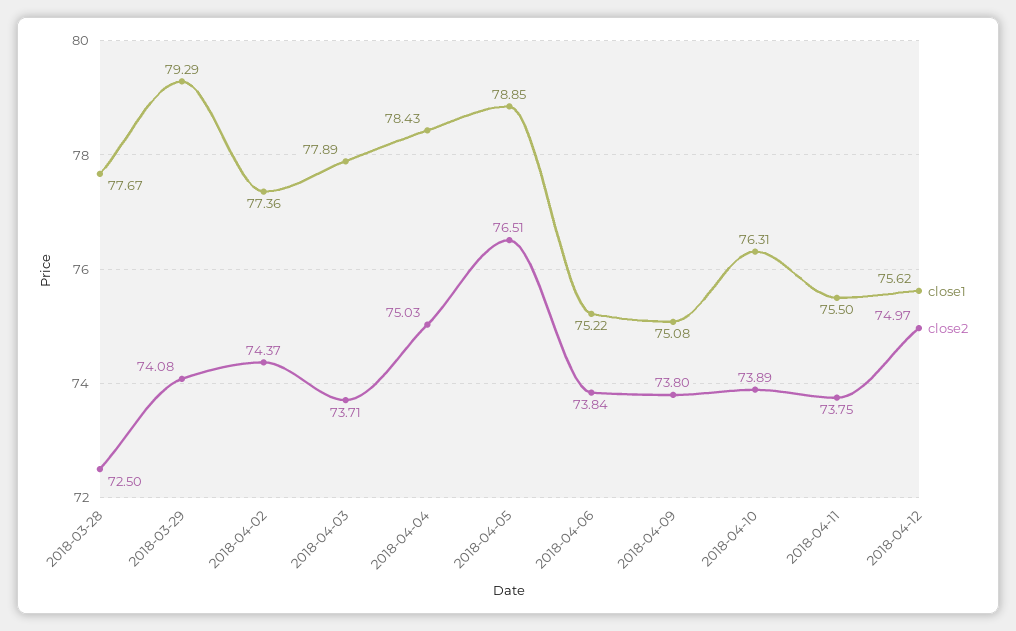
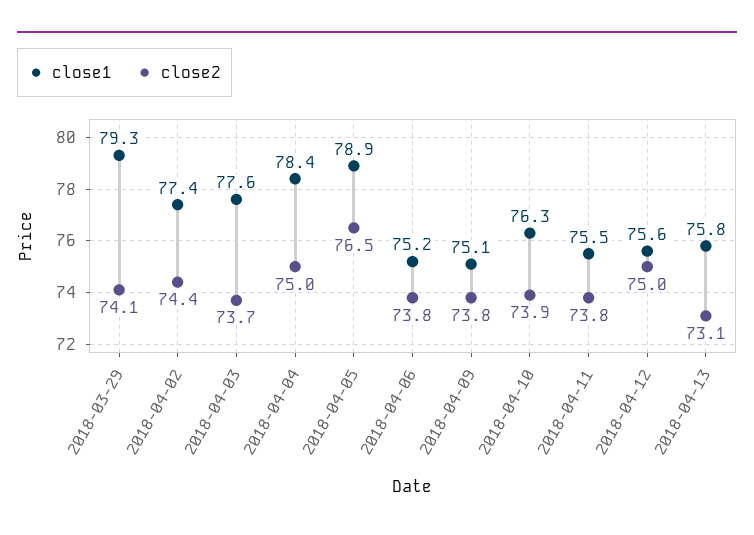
close1, 2018-03-28: 77.67 -> none
close2, 2018-03-28: 72.5 -> none
close1, 2018-04-03: 77.89 -> 77.6
close1, 2018-04-13: none -> 75.8
close2, 2018-04-13: none -> 73.1

